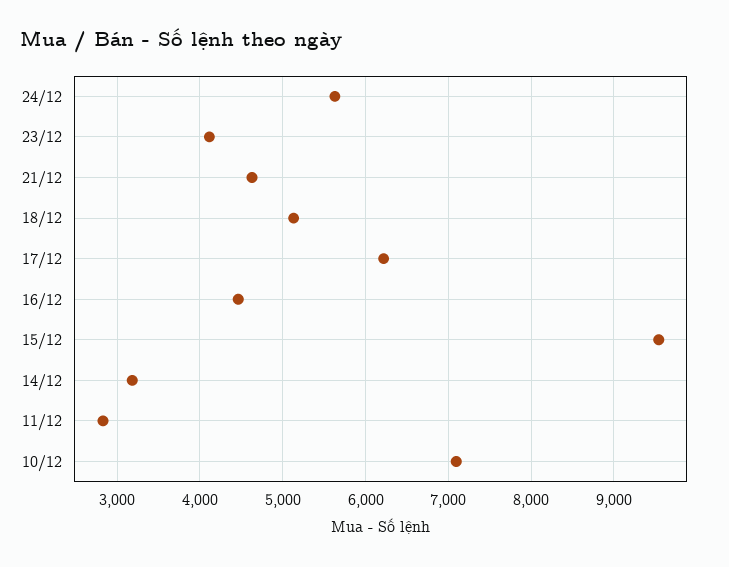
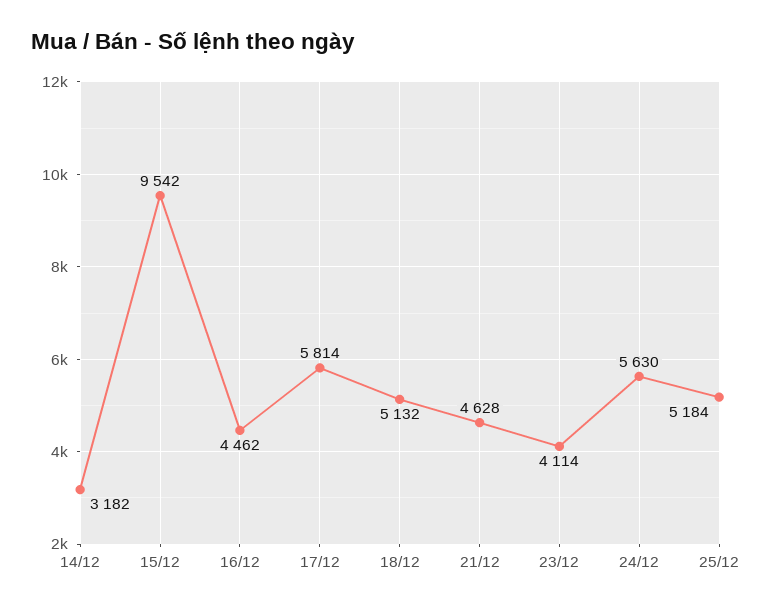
17/12: 6200 -> 5814
11/12: 2800 -> none
10/12: 7100 -> none
25/12: none -> 5184

